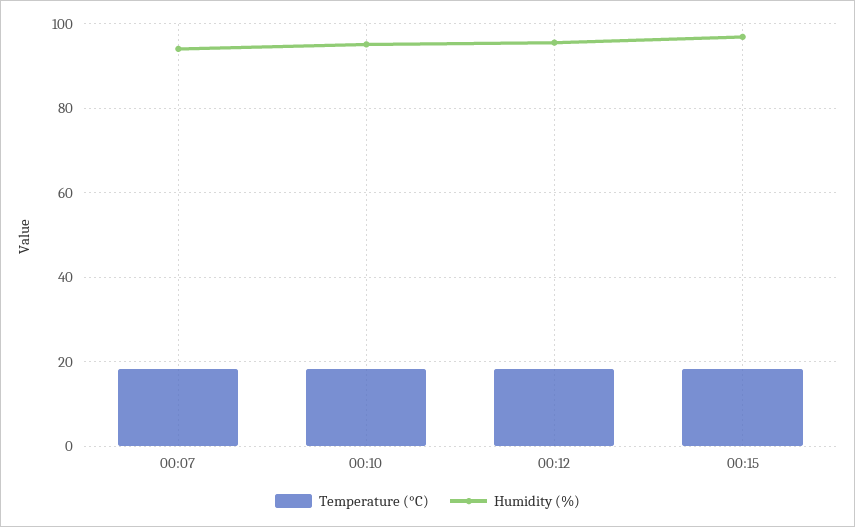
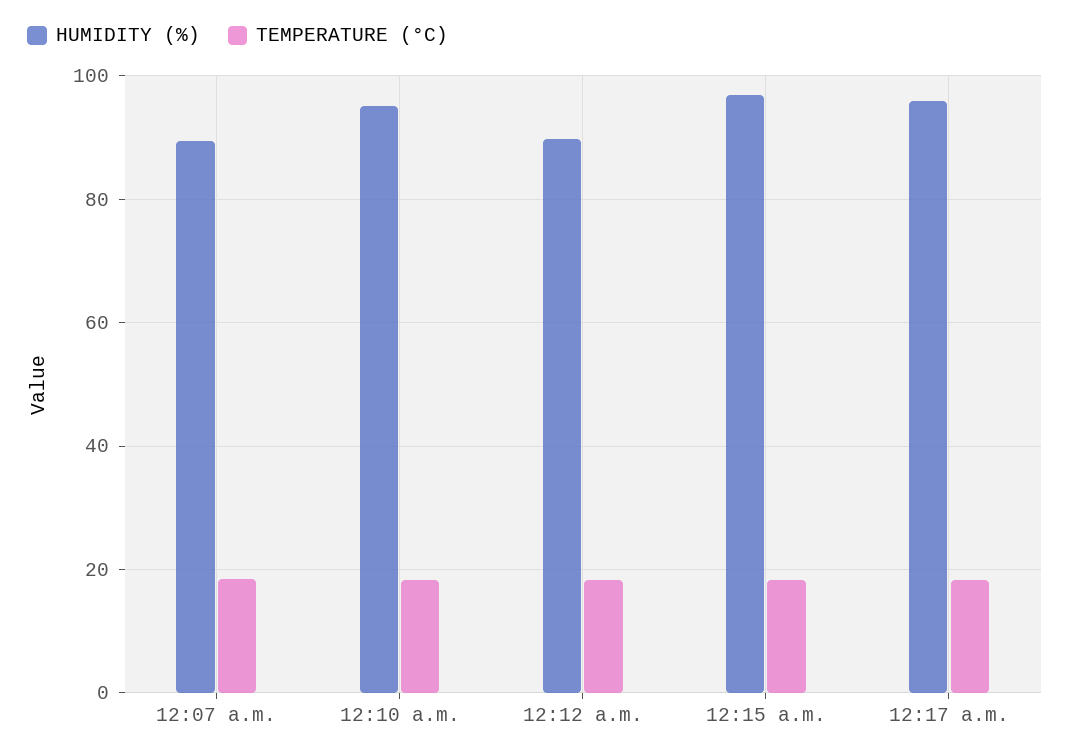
Humidity (%), 00:07: 94 -> 90
Humidity (%), 00:12: 96 -> 90
Humidity (%), 12:17 a.m.: none -> 96
Temperature (°C), 12:17 a.m.: none -> 18

